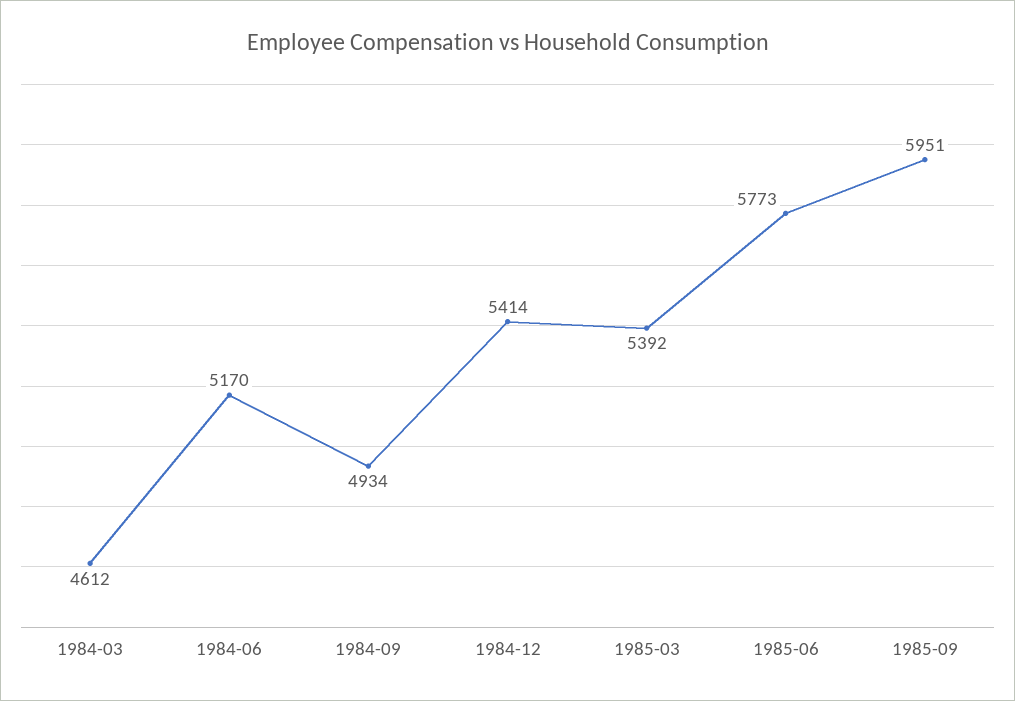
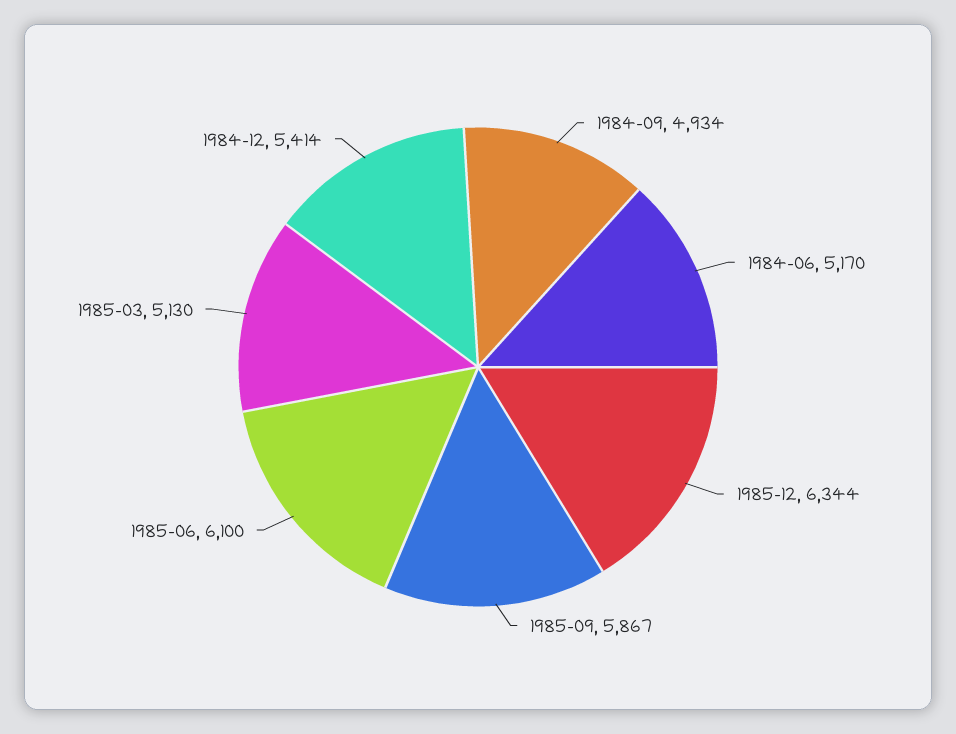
1984-03: 4612 -> none
1985-03: 5392 -> 5130
1985-06: 5773 -> 6100
1985-09: 5951 -> 5867
1985-12: none -> 6344

